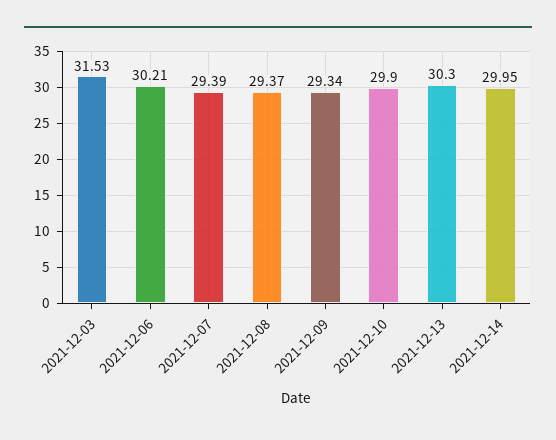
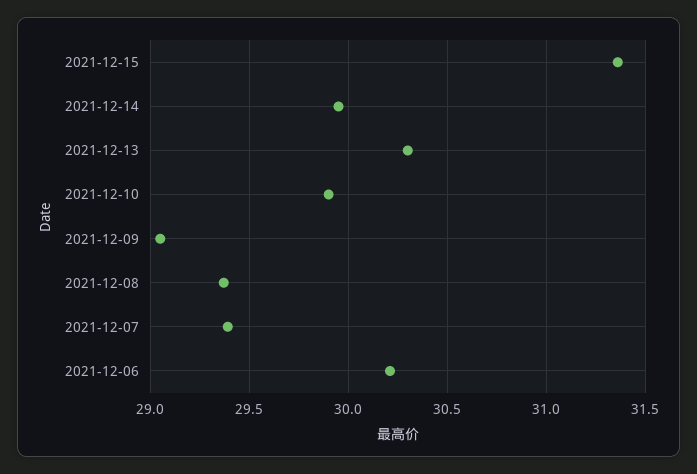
2021-12-03: 31.53 -> none
2021-12-09: 29.34 -> 29.05
2021-12-15: none -> 31.35

